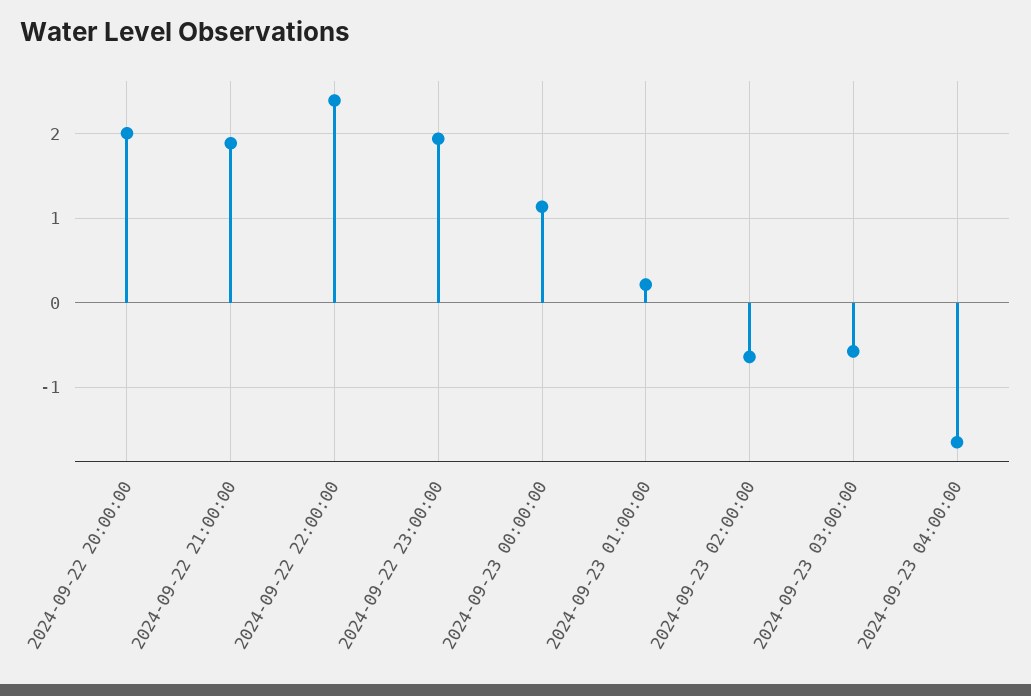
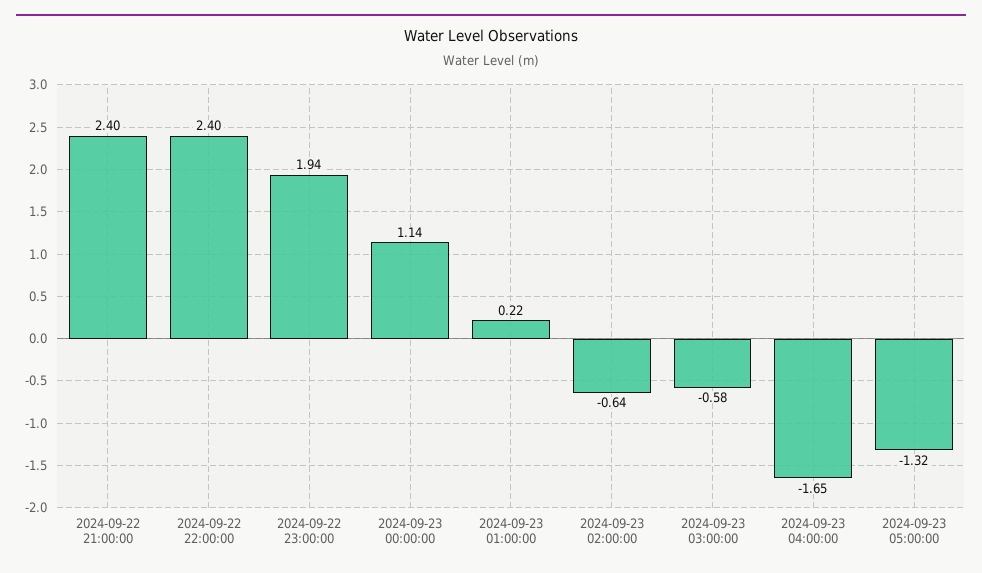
2024-09-22 20:00:00: 2 -> none
2024-09-22 21:00:00: 1.9 -> 2.4
2024-09-23 05:00:00: none -> -1.32

